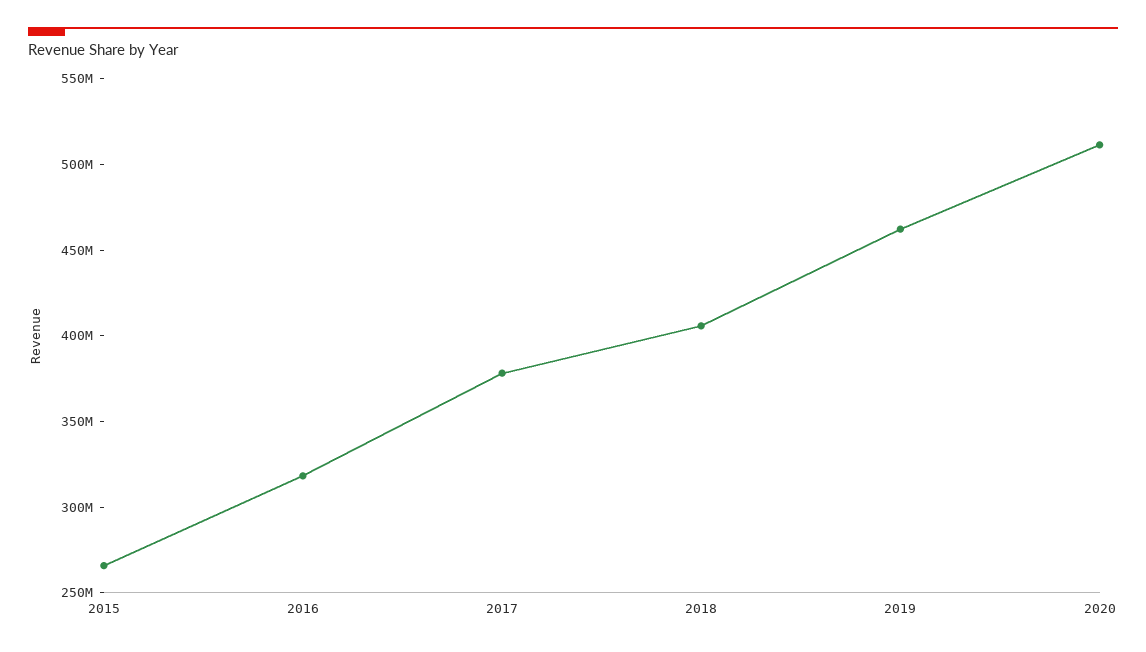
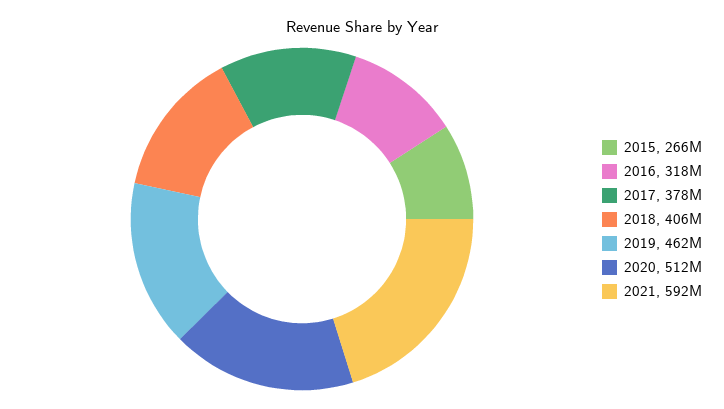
2021: none -> 592000000

